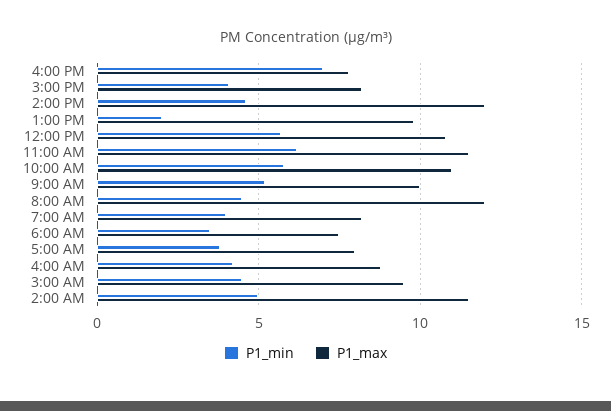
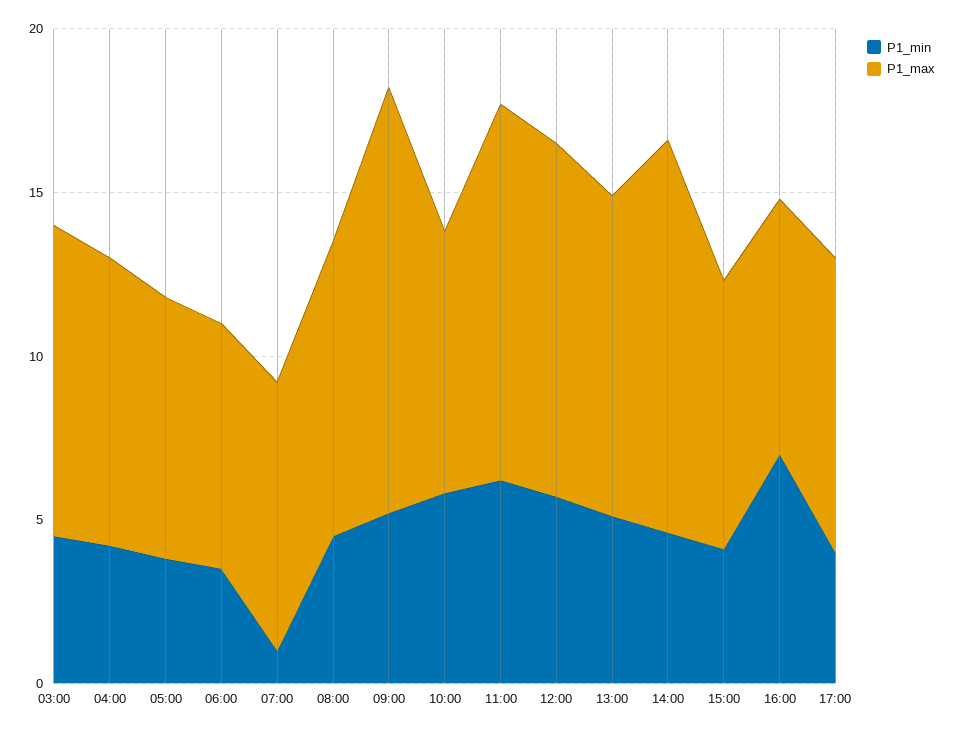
P1_min, 1:00 PM: 2 -> 5
P1_max, 10:00 AM: 11 -> 8
P1_max, 9:00 AM: 10 -> 13
P1_max, 8:00 AM: 12 -> 9
P1_min, 7:00 AM: 4 -> 1
P1_min, 2:00 AM: 5 -> none
P1_max, 2:00 AM: 11.5 -> none
P1_min, 17:00: none -> 4
P1_max, 17:00: none -> 9

